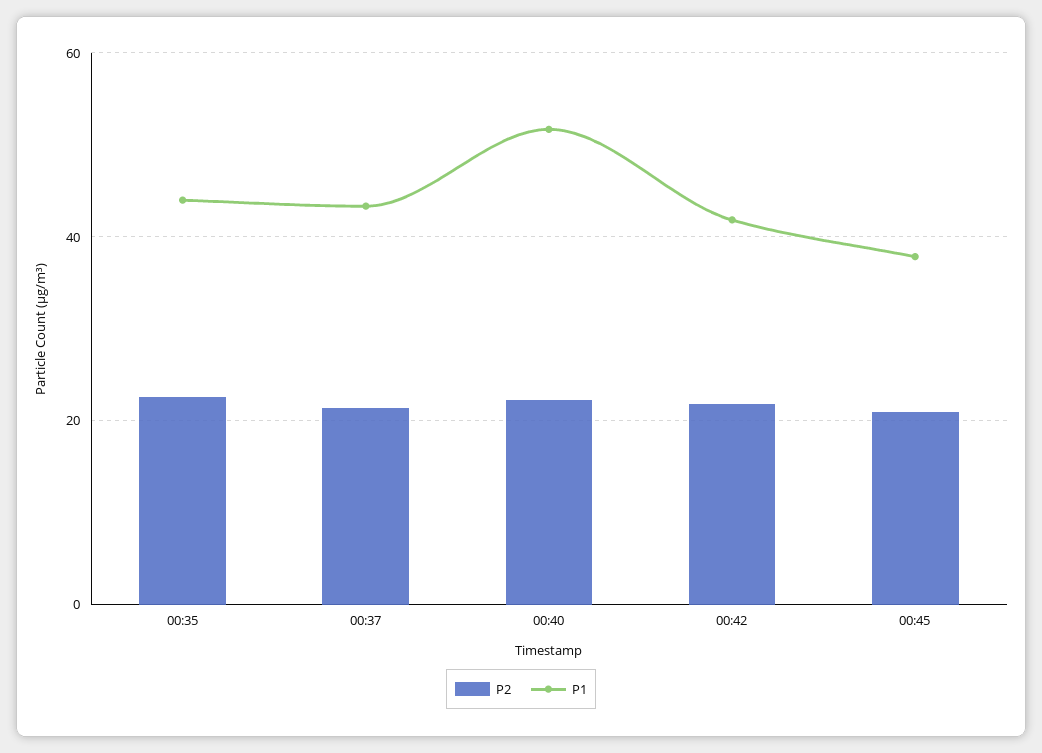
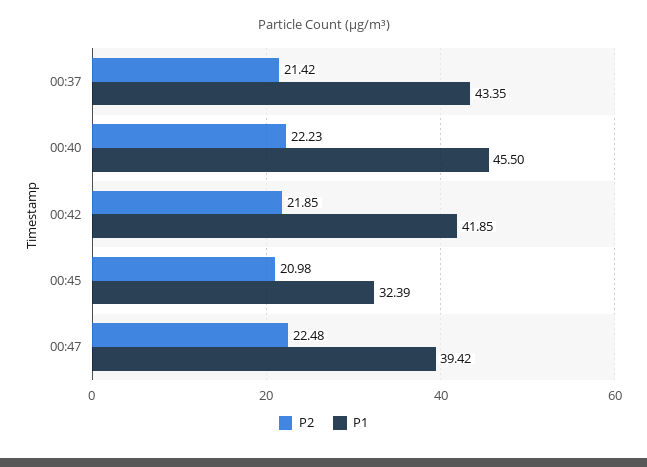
P2, 00:35: 22 -> none
P1, 00:35: 44 -> none
P1, 00:40: 52 -> 45.5
P1, 00:45: 38 -> 32.39
P2, 00:47: none -> 22.48
P1, 00:47: none -> 39.42

